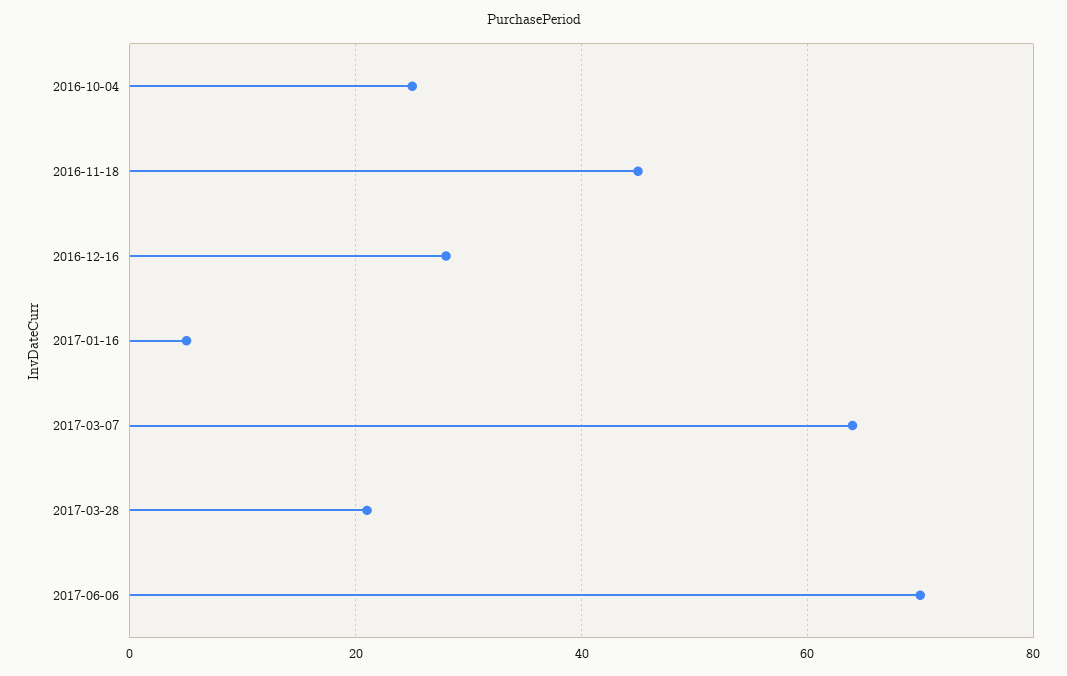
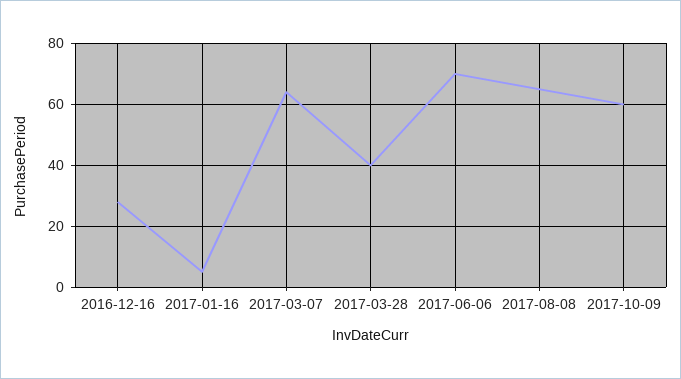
2016-10-04: 25 -> none
2016-11-18: 45 -> none
2017-03-28: 20 -> 40
2017-08-08: none -> 65
2017-10-09: none -> 60

